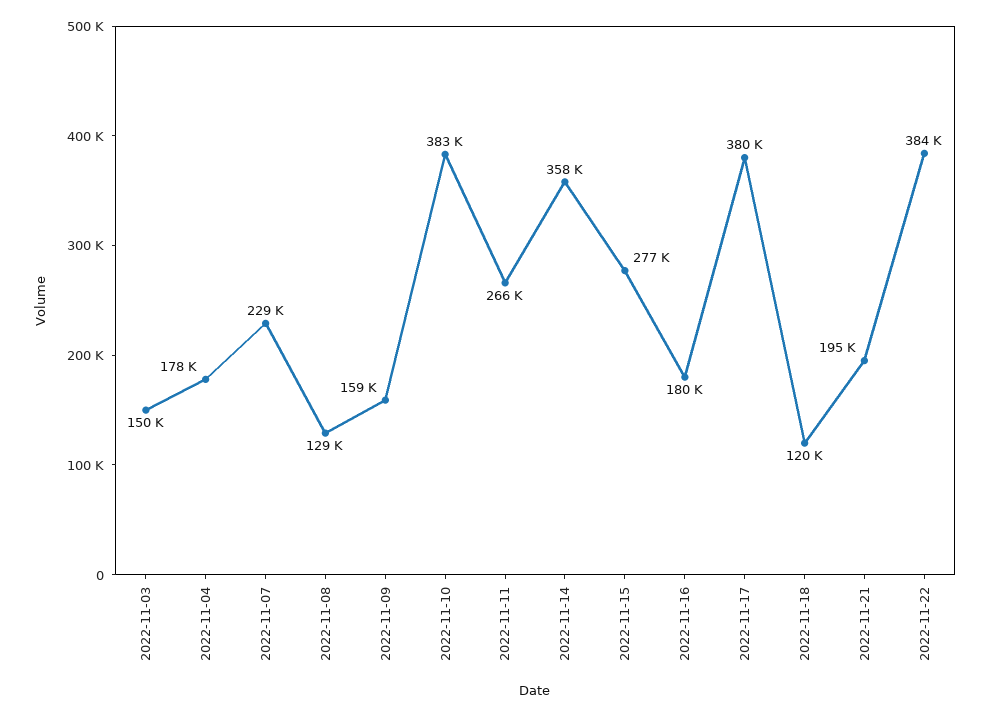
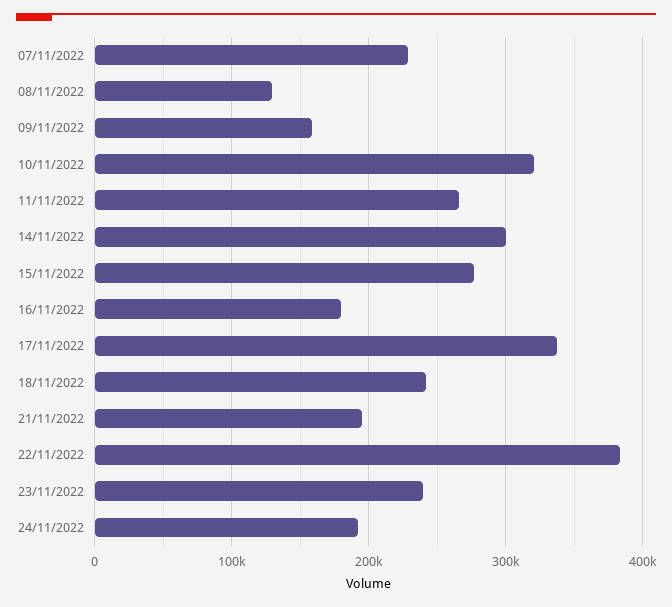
2022-11-03: 150000 -> none
2022-11-04: 178000 -> none
2022-11-10: 383000 -> 320000
2022-11-14: 358000 -> 300000
2022-11-17: 380000 -> 340000
2022-11-18: 120000 -> 240000
23/11/2022: none -> 240000
24/11/2022: none -> 190000

